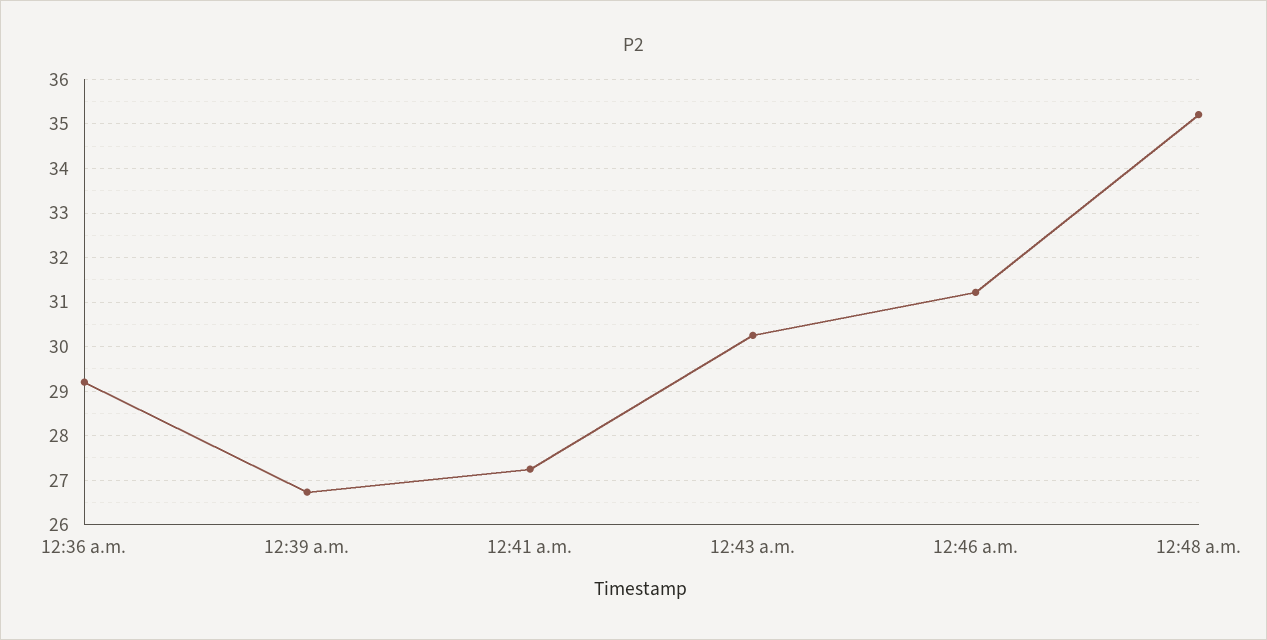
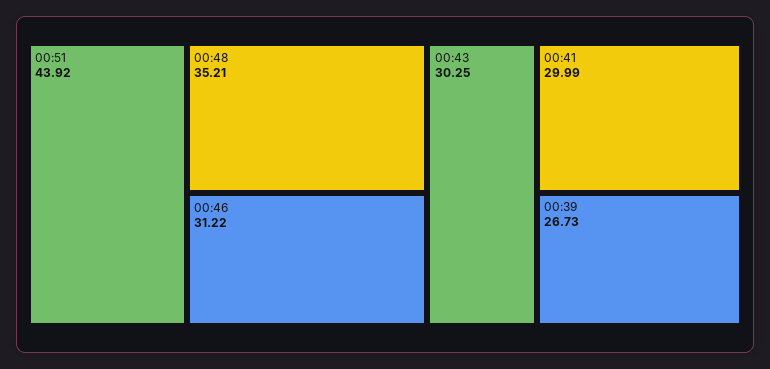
12:36 a.m.: 29.2 -> none
12:41 a.m.: 27.2 -> 29.99
00:51: none -> 43.92

